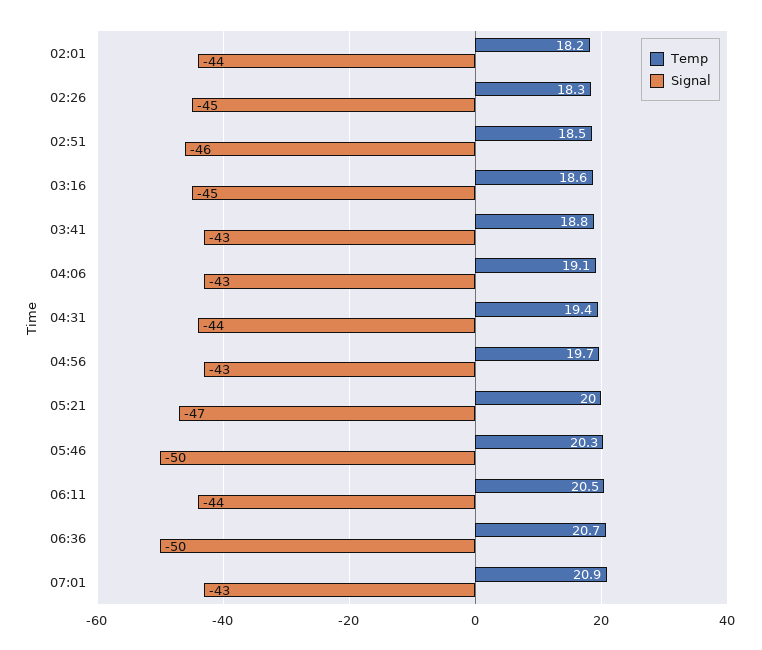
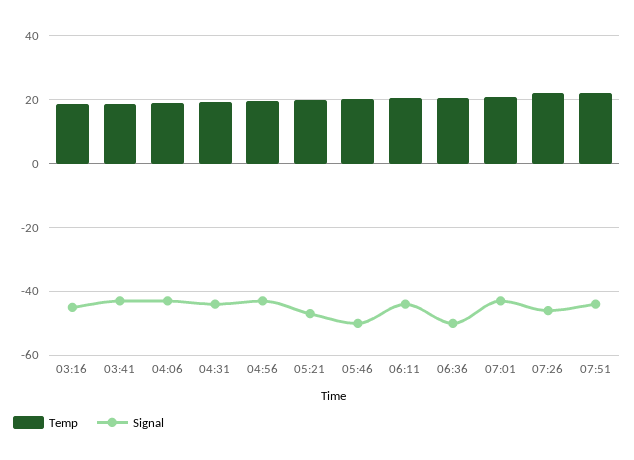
Temp, 02:01: 18.2 -> none
Signal, 02:01: -44 -> none
Temp, 02:26: 18.3 -> none
Signal, 02:26: -45 -> none
Temp, 02:51: 18.5 -> none
Signal, 02:51: -46 -> none
Temp, 07:26: none -> 22
Signal, 07:26: none -> -46
Temp, 07:51: none -> 22
Signal, 07:51: none -> -44

